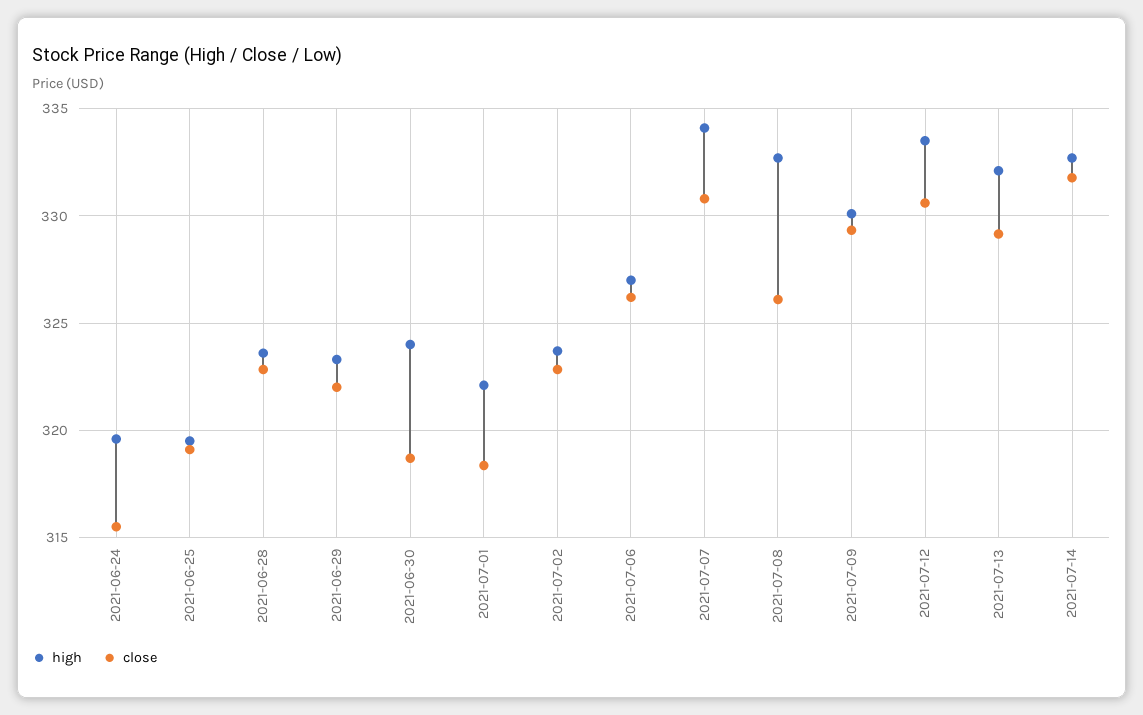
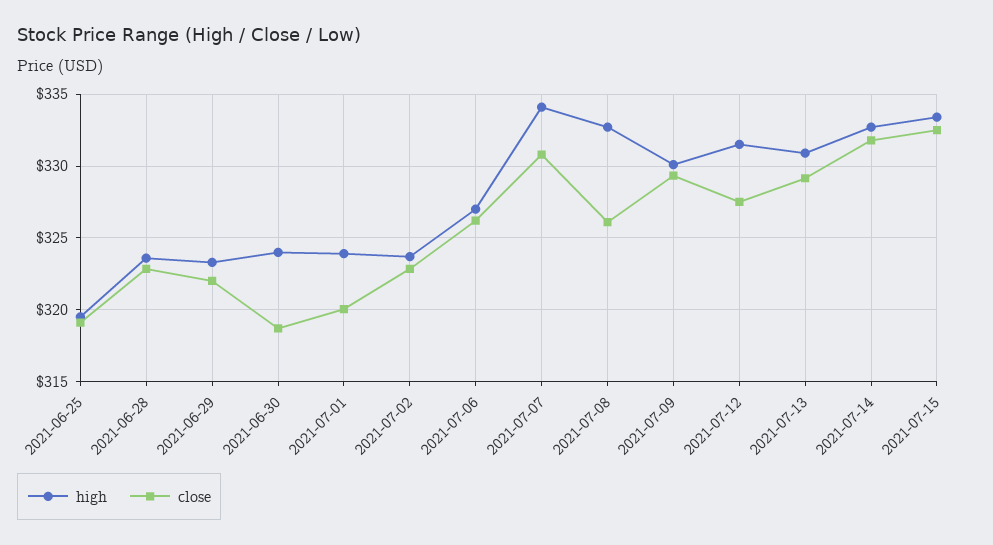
high, 2021-06-24: 319.5 -> none
close, 2021-06-24: 315.5 -> none
high, 2021-07-01: 322 -> 324
close, 2021-07-01: 318.5 -> 320
high, 2021-07-12: 333.5 -> 331.5
close, 2021-07-12: 330.5 -> 327.5
high, 2021-07-13: 332 -> 331
high, 2021-07-15: none -> 333.5
close, 2021-07-15: none -> 332.5

